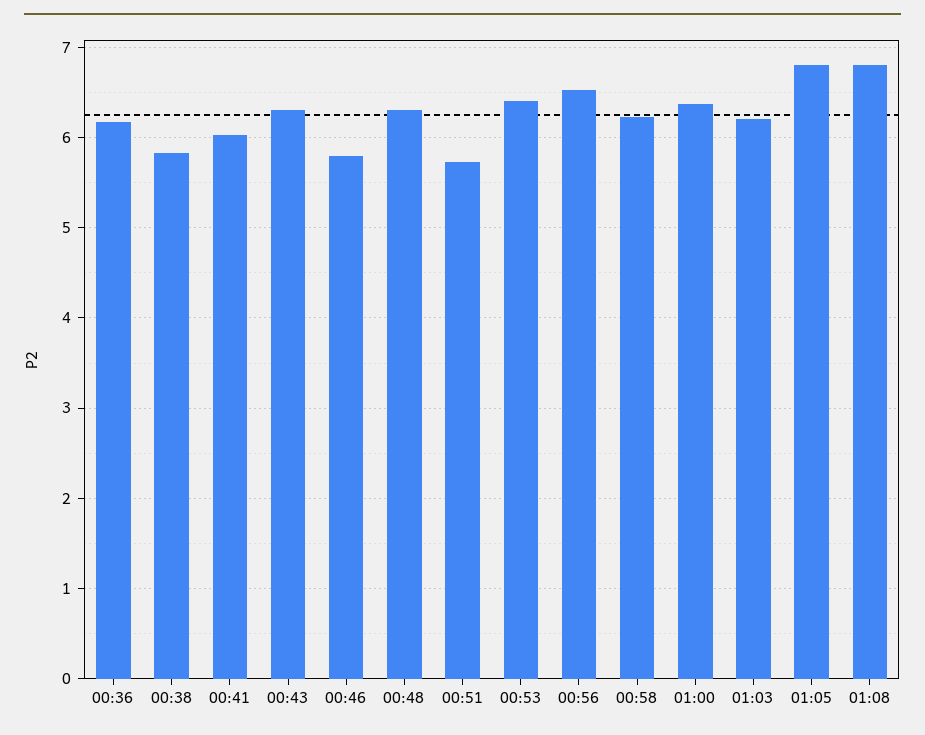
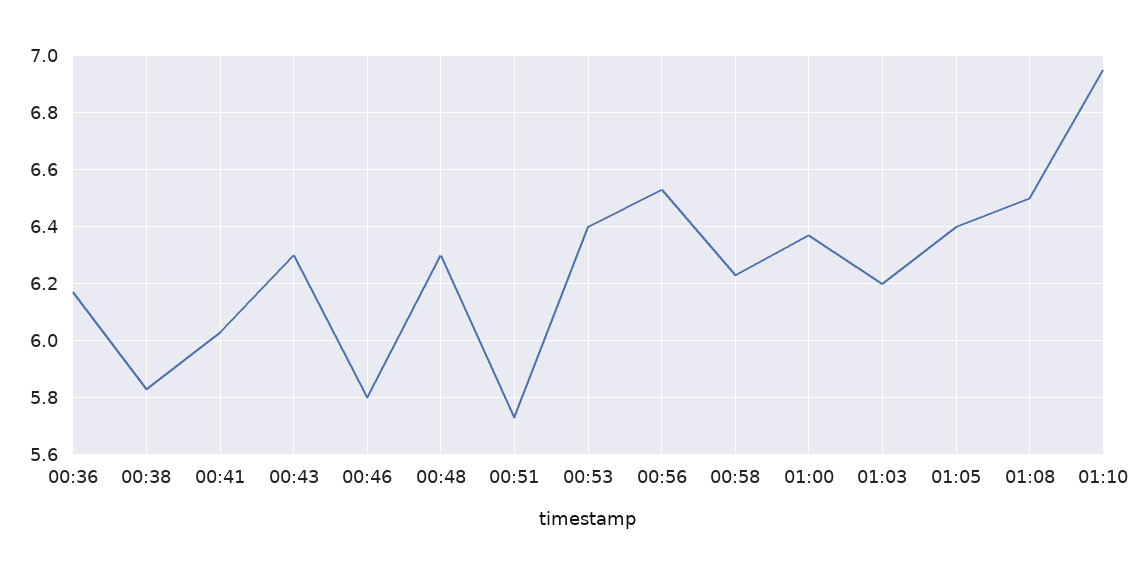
01:05: 6.8 -> 6.4
01:08: 6.8 -> 6.5
01:10: none -> 6.95

